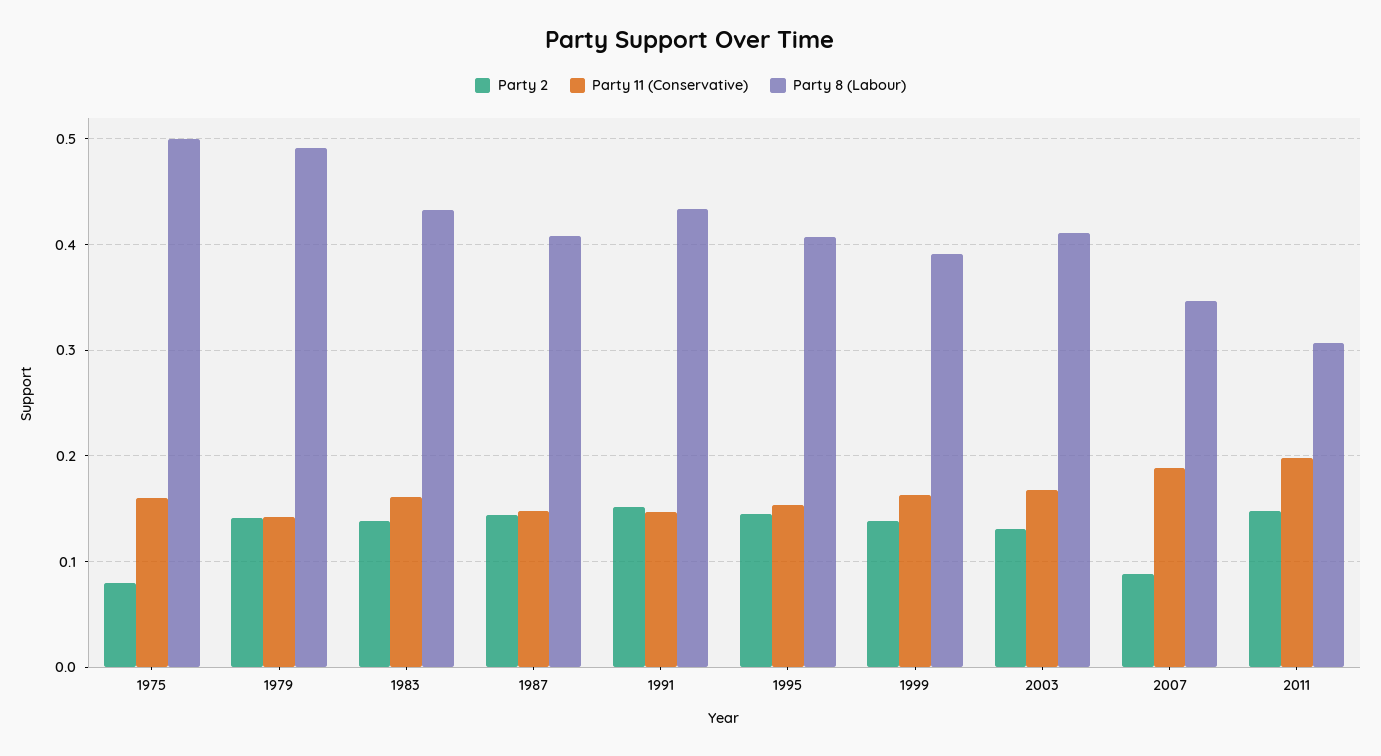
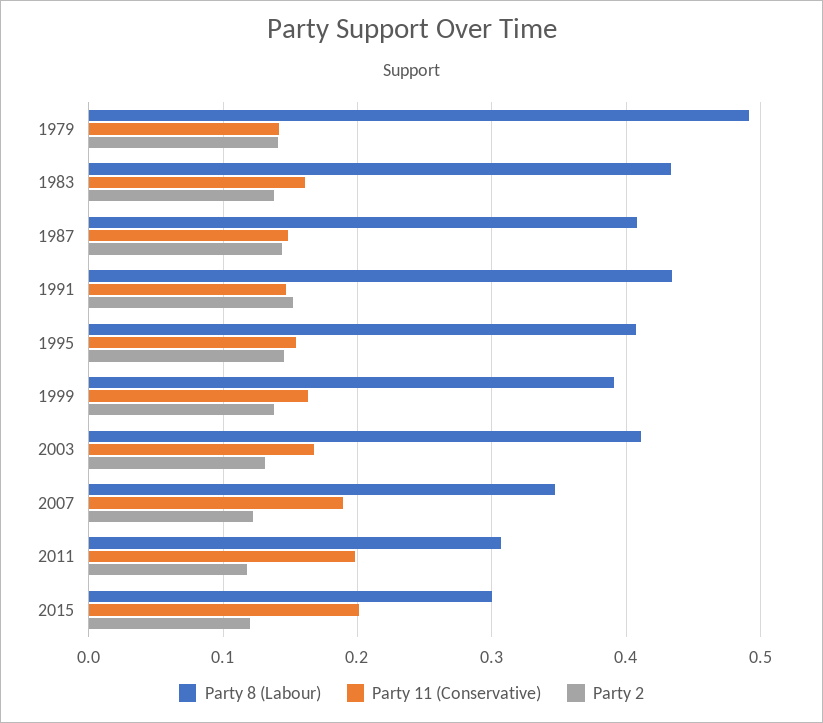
Party 2, 1975: 0.08 -> none
Party 11 (Conservative), 1975: 0.16 -> none
Party 8 (Labour), 1975: 0.5 -> none
Party 2, 2007: 0.09 -> 0.12
Party 2, 2011: 0.15 -> 0.12
Party 8 (Labour), 2015: none -> 0.3
Party 11 (Conservative), 2015: none -> 0.2
Party 2, 2015: none -> 0.12

